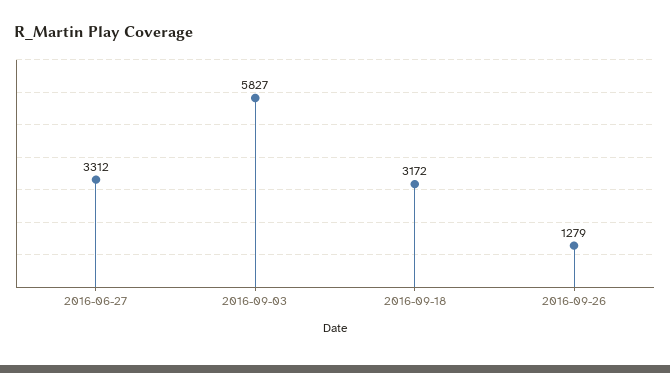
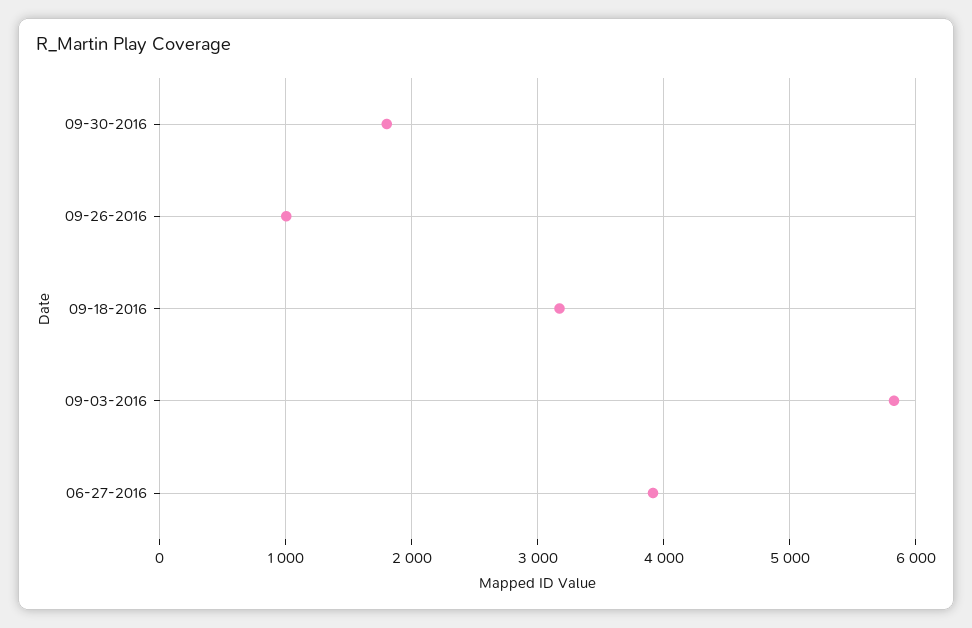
2016-06-27: 3312 -> 3900
2016-09-26: 1279 -> 1000
09-30-2016: none -> 1800

